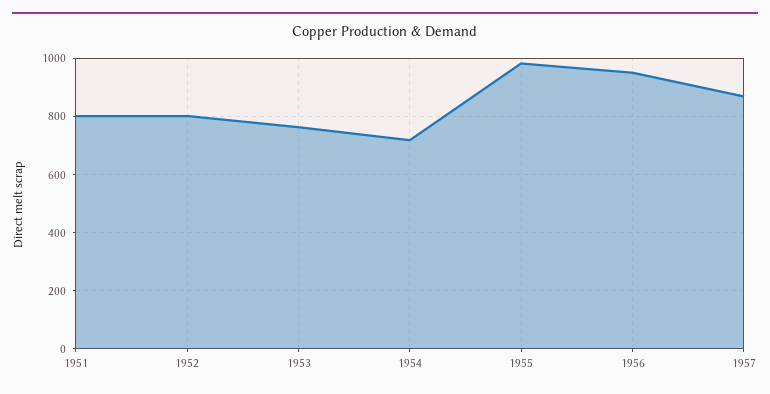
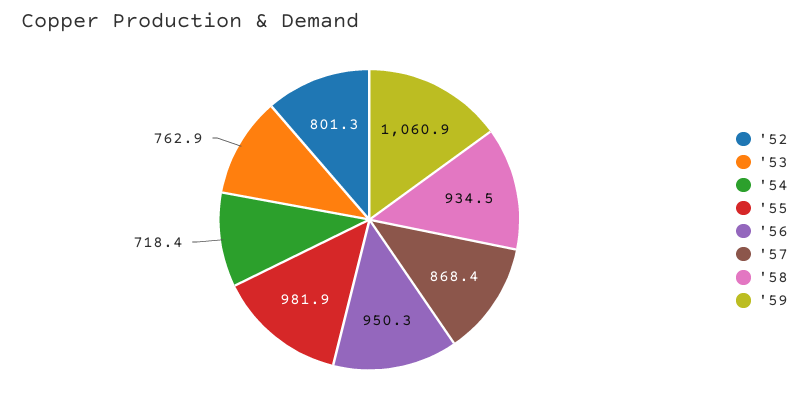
1951: 800 -> none
'58: none -> 934.5
'59: none -> 1060.9

